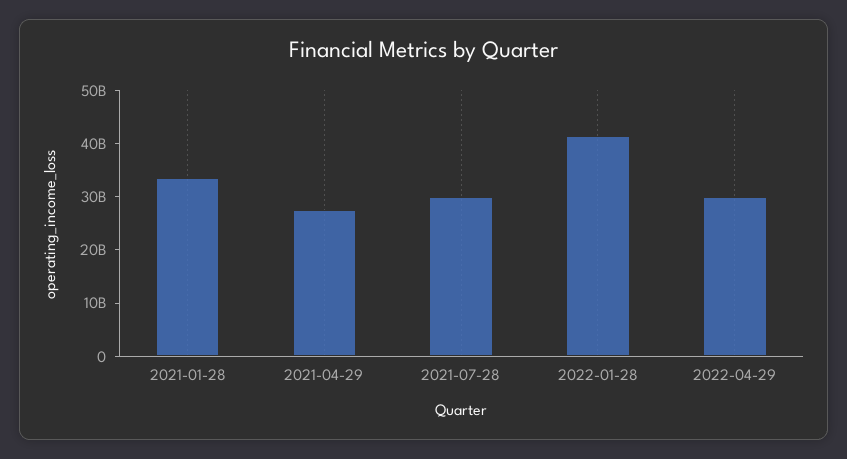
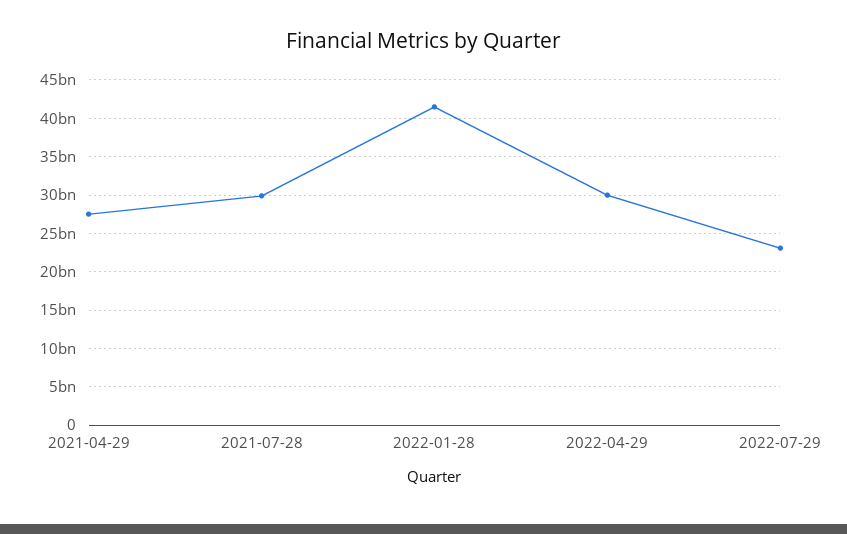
2021-01-28: 34000000000 -> none
2022-07-29: none -> 23000000000

